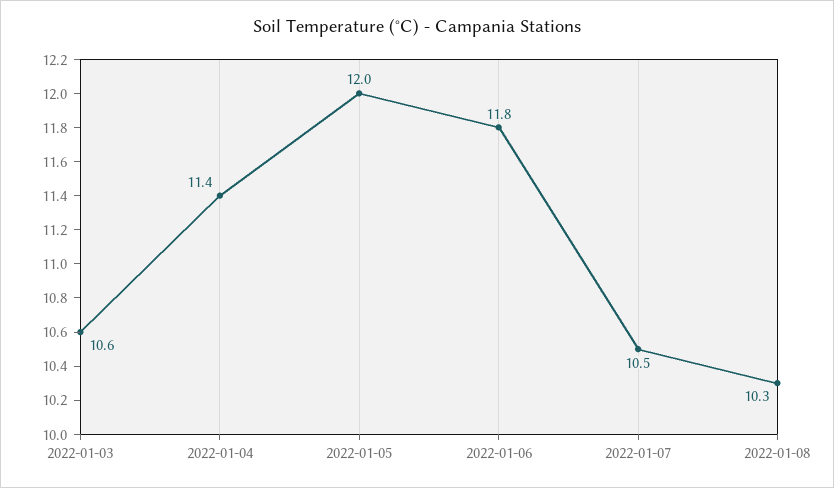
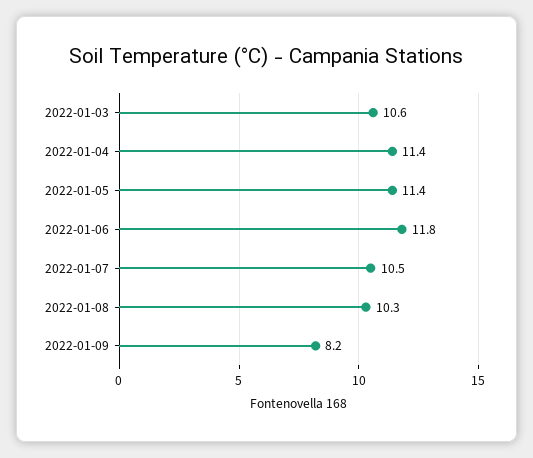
2022-01-05: 12 -> 11.4
2022-01-09: none -> 8.2

